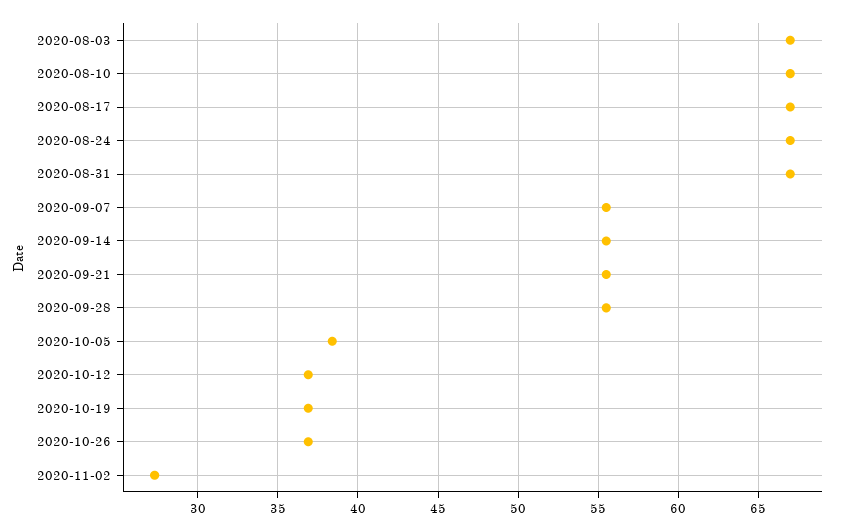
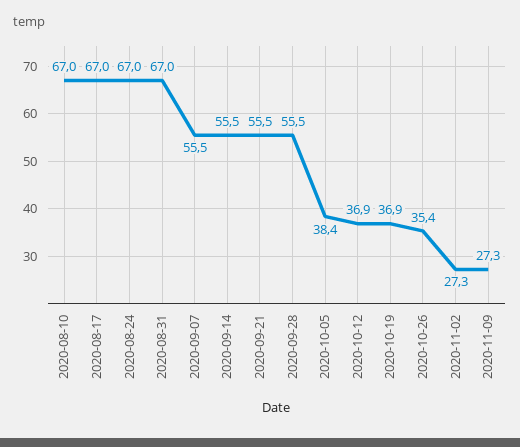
2020-08-03: 67 -> none
2020-10-26: 37 -> 35.4
2020-11-09: none -> 27.3

